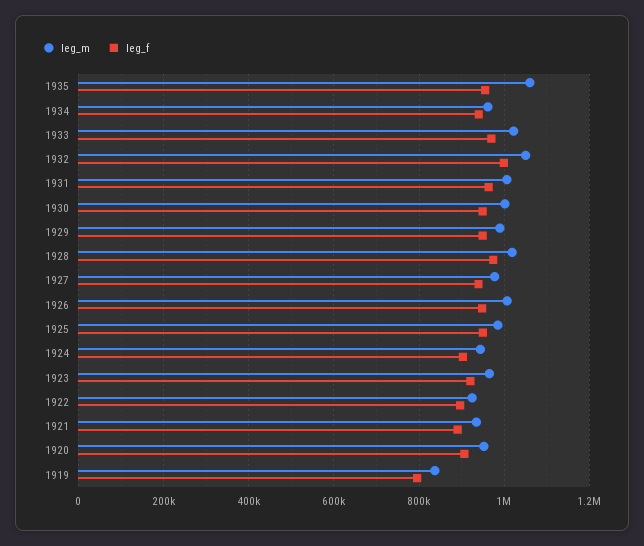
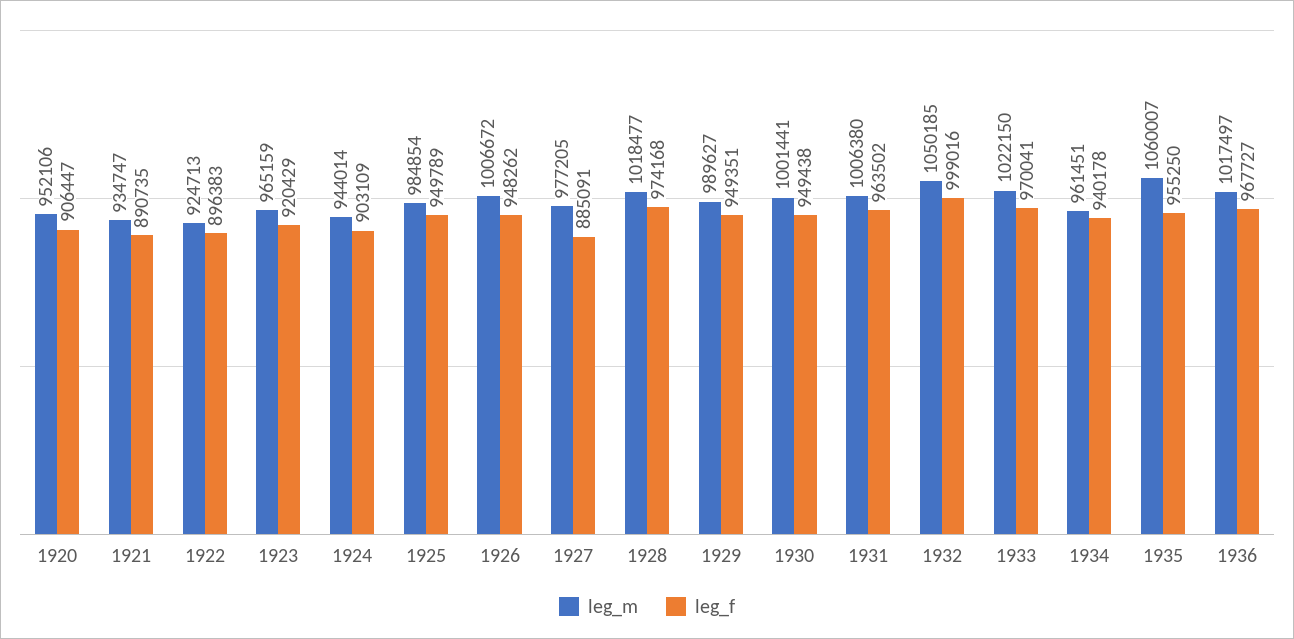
leg_f, 1927: 940000 -> 885091
leg_m, 1919: 840000 -> none
leg_f, 1919: 800000 -> none
leg_m, 1936: none -> 1017497
leg_f, 1936: none -> 967727

